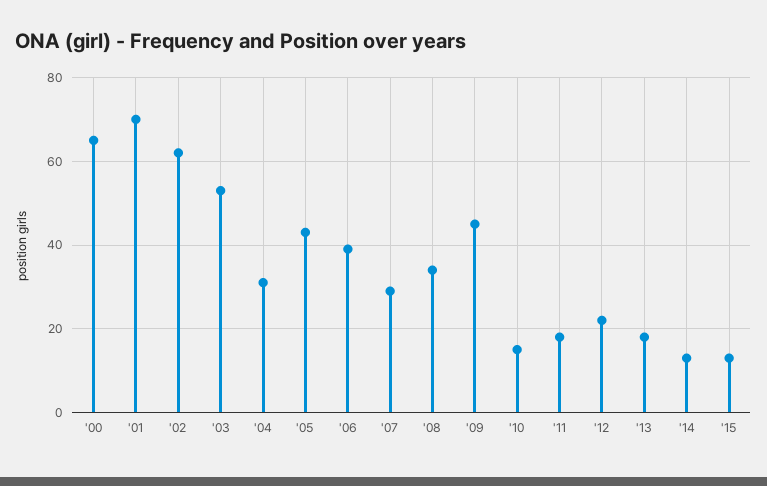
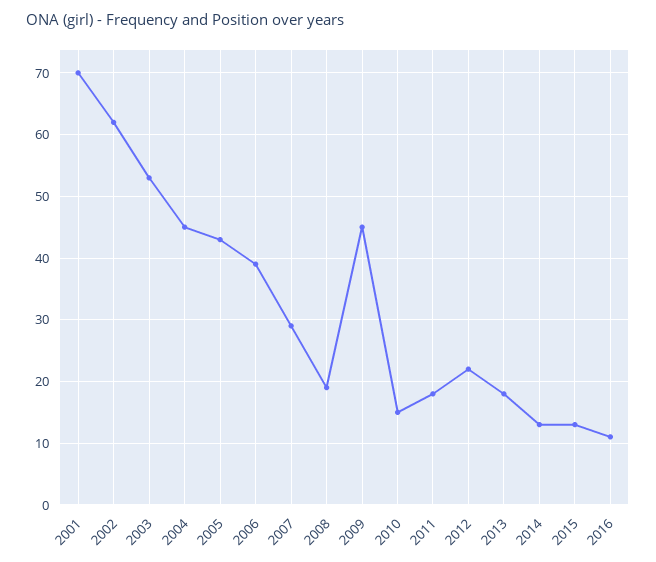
'00: 65 -> none
'04: 30 -> 45
'08: 35 -> 19
2016: none -> 11

